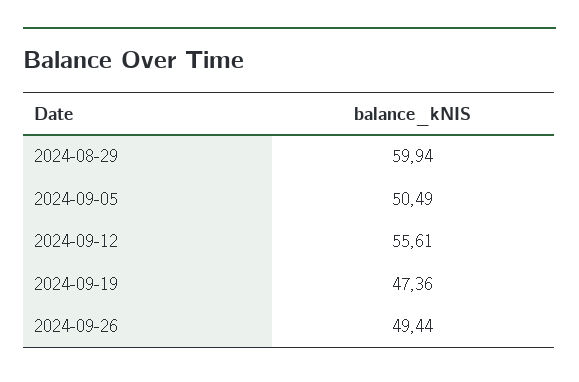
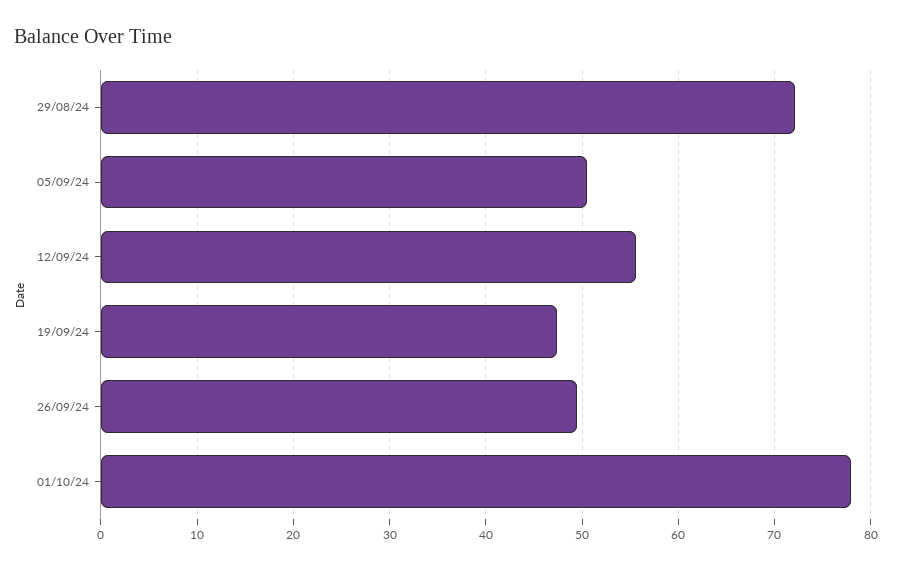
2024-08-29: 59.94 -> 72
01/10/24: none -> 78

